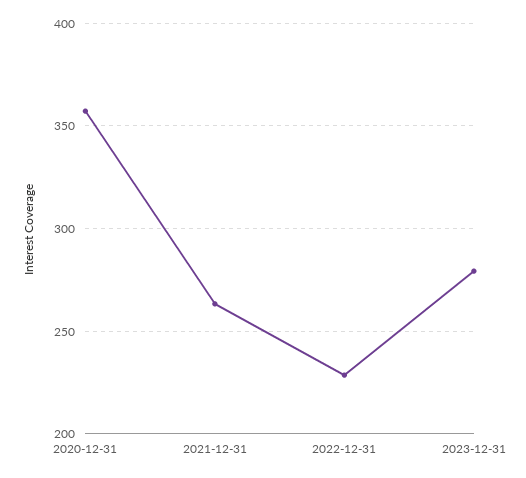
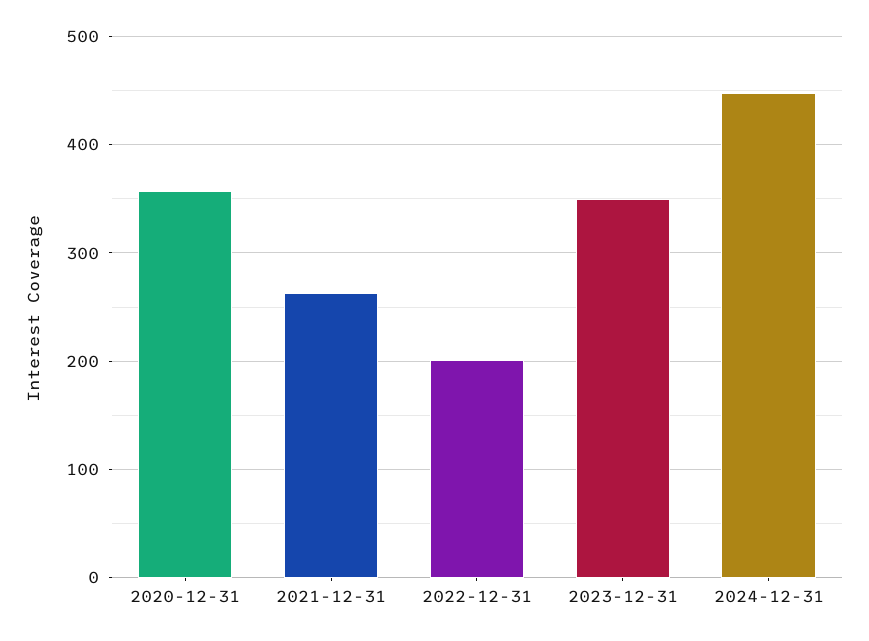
2022-12-31: 230 -> 200
2023-12-31: 280 -> 350
2024-12-31: none -> 450

